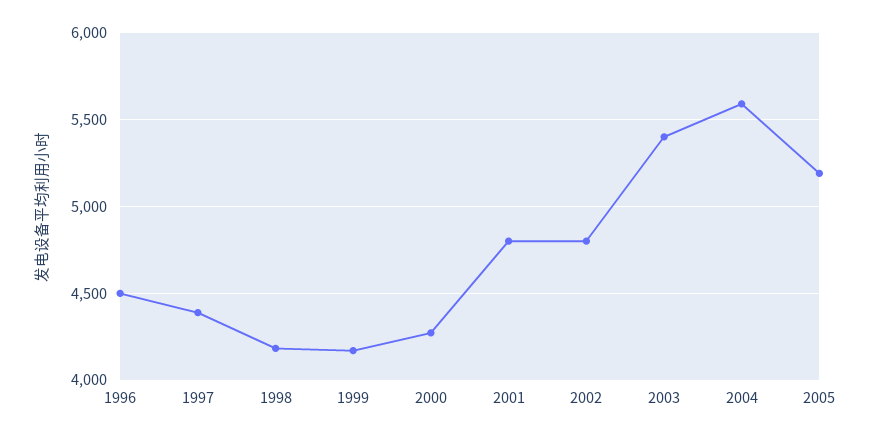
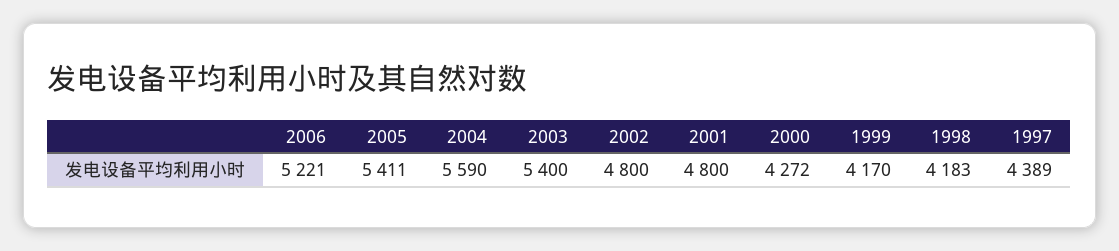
1996: 4500 -> none
2005: 5200 -> 5411
2006: none -> 5221

